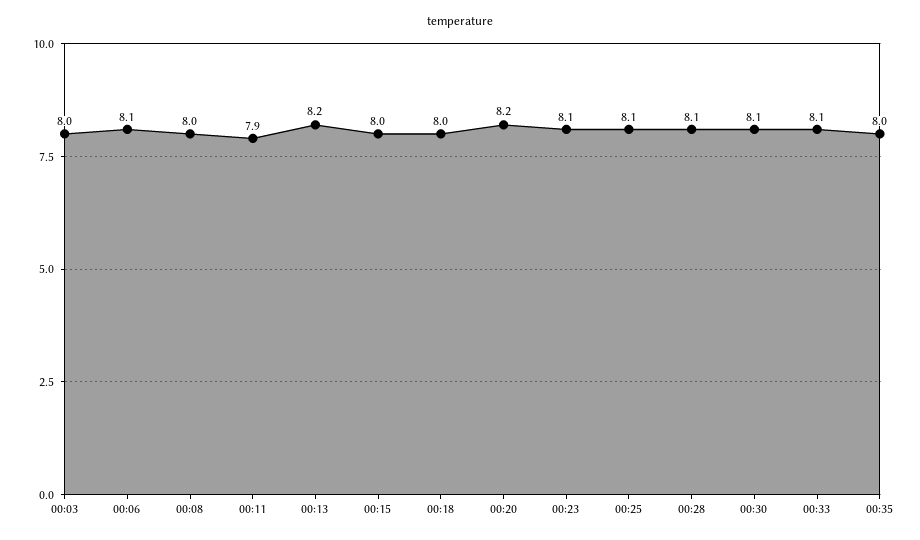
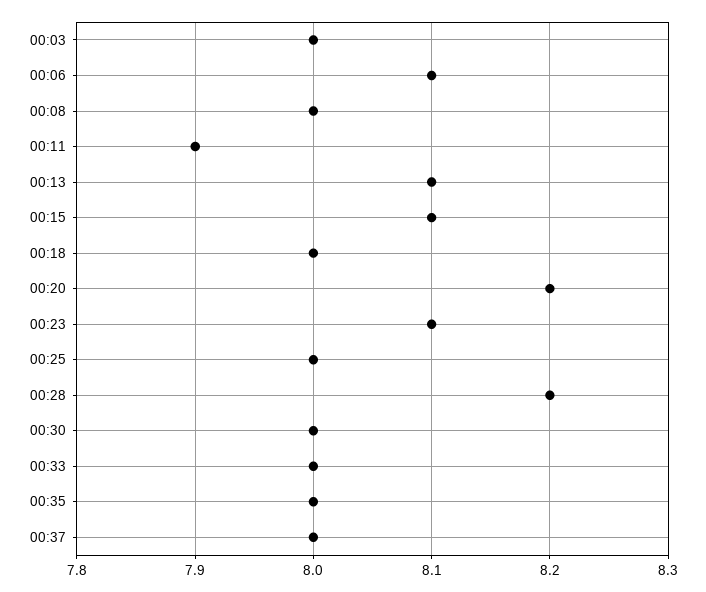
00:13: 8.2 -> 8.1
00:15: 8 -> 8.1
00:25: 8.1 -> 8
00:28: 8.1 -> 8.2
00:30: 8.1 -> 8
00:33: 8.1 -> 8
00:37: none -> 8

